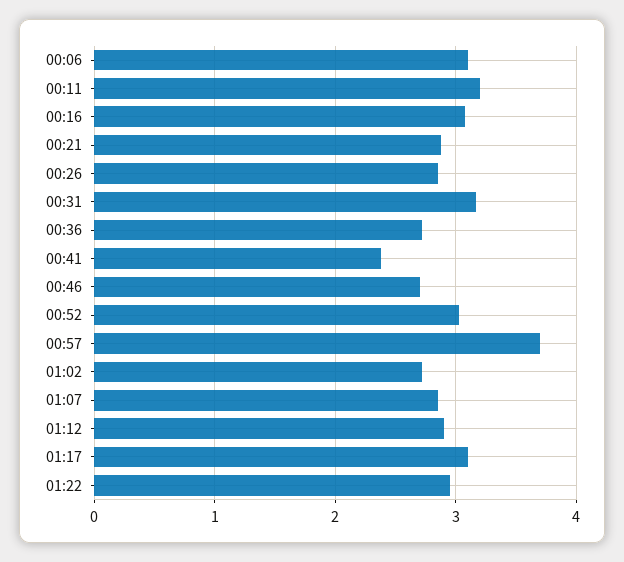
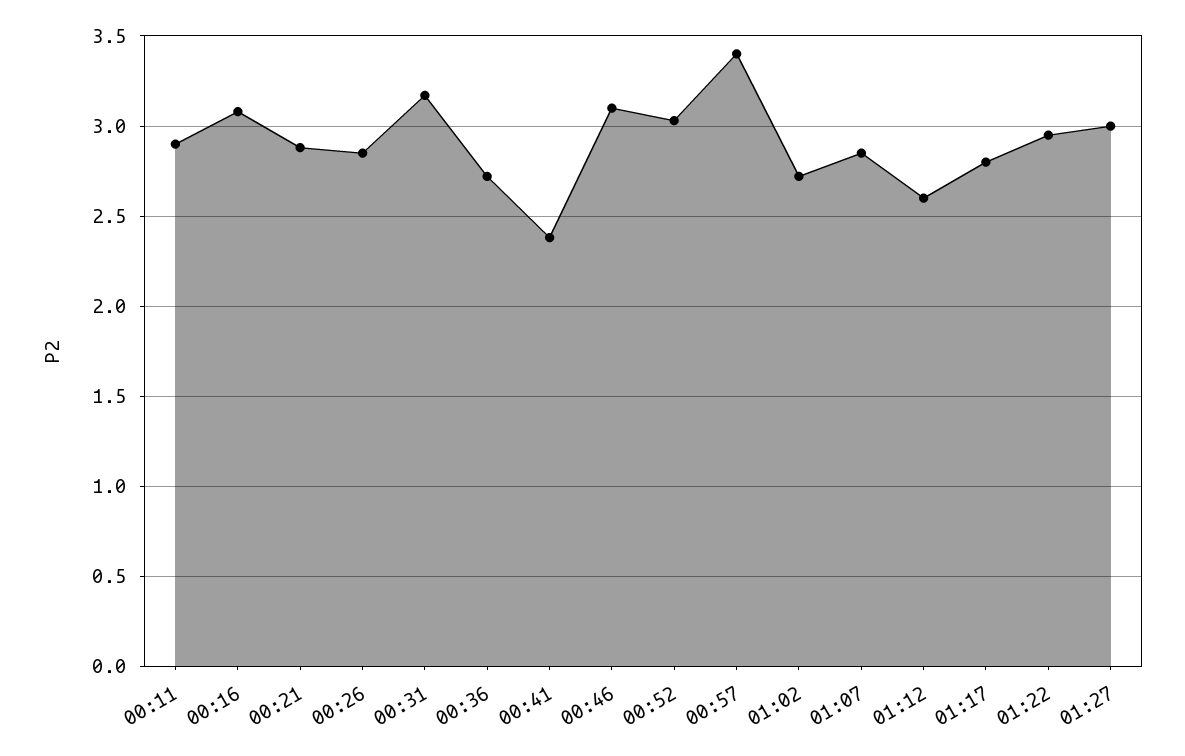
00:06: 3.1 -> none
00:11: 3.2 -> 2.9
00:46: 2.7 -> 3.1
00:57: 3.7 -> 3.4
01:12: 2.9 -> 2.6
01:17: 3.1 -> 2.8
01:27: none -> 3

